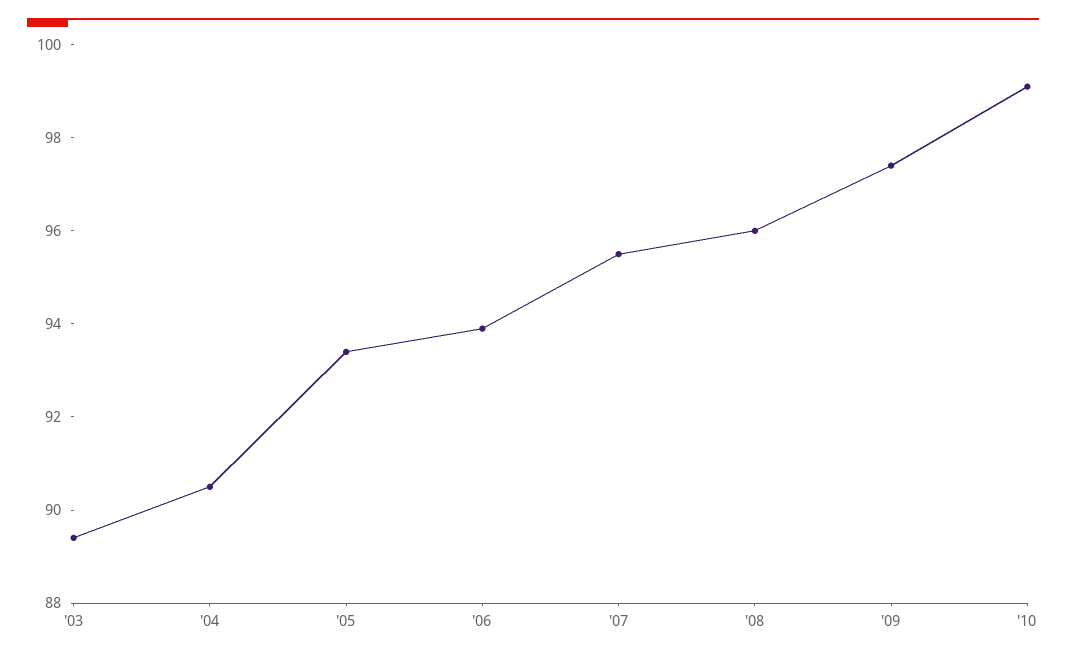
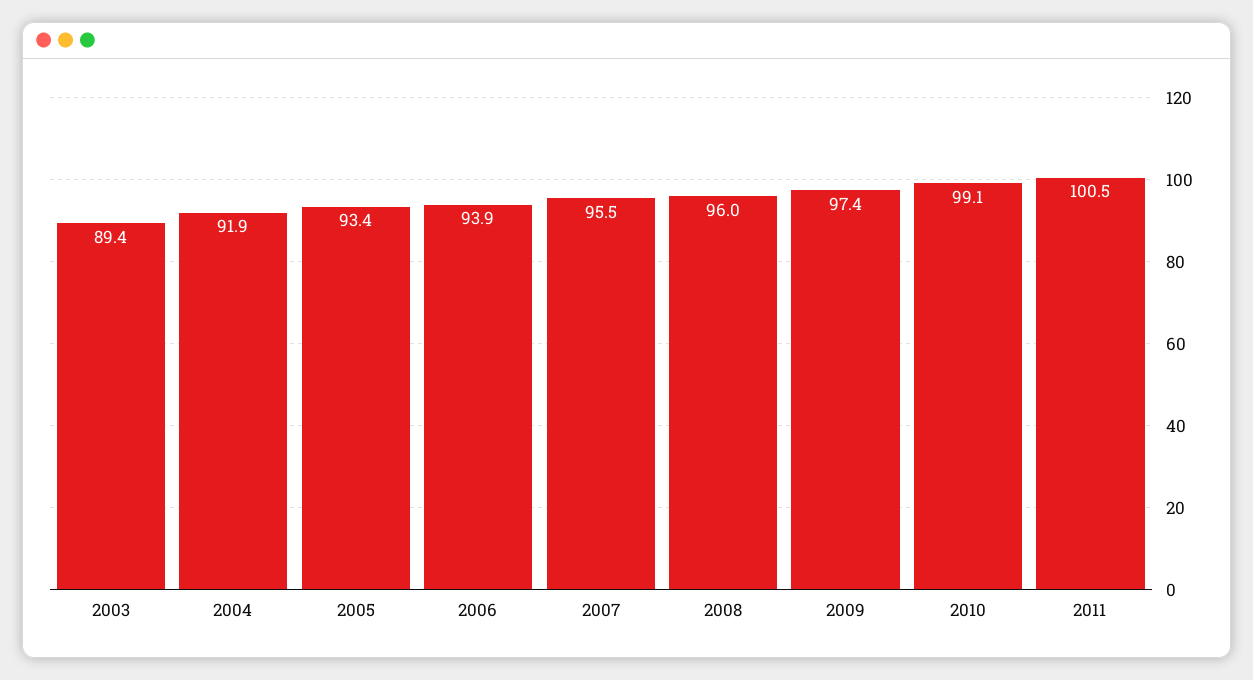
'04: 90.5 -> 91.9
2011: none -> 100.5

